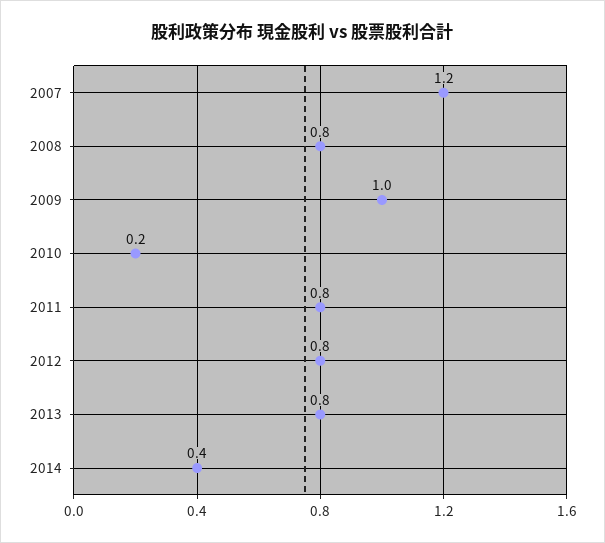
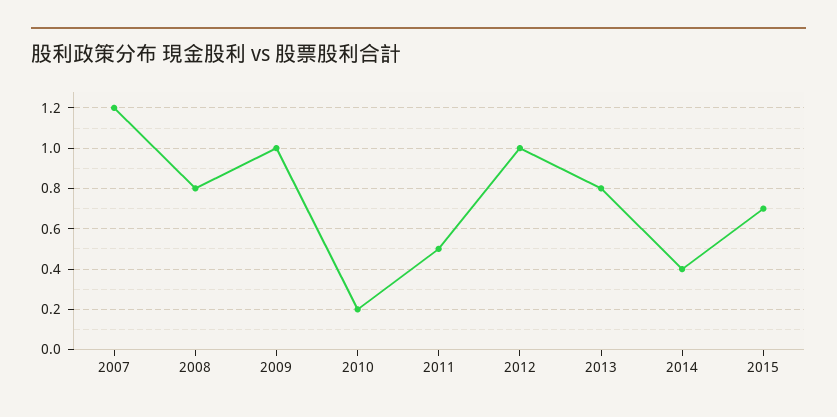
2011: 0.8 -> 0.5
2012: 0.8 -> 1
2015: none -> 0.7

